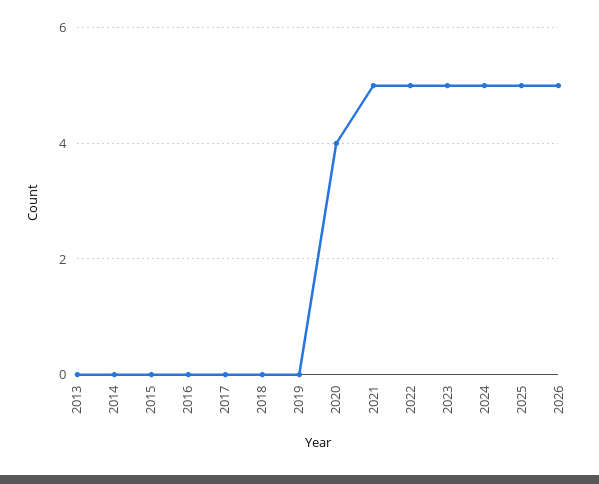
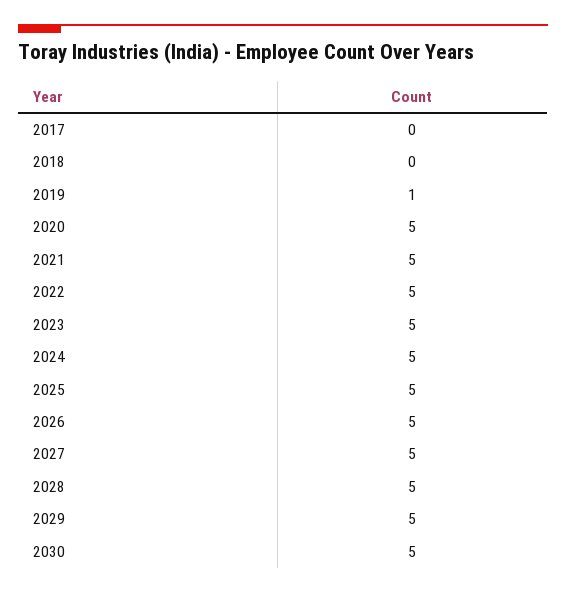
2013: 0 -> none
2014: 0 -> none
2015: 0 -> none
2016: 0 -> none
2019: 0 -> 1
2020: 4 -> 5
2027: none -> 5
2028: none -> 5
2029: none -> 5
2030: none -> 5

